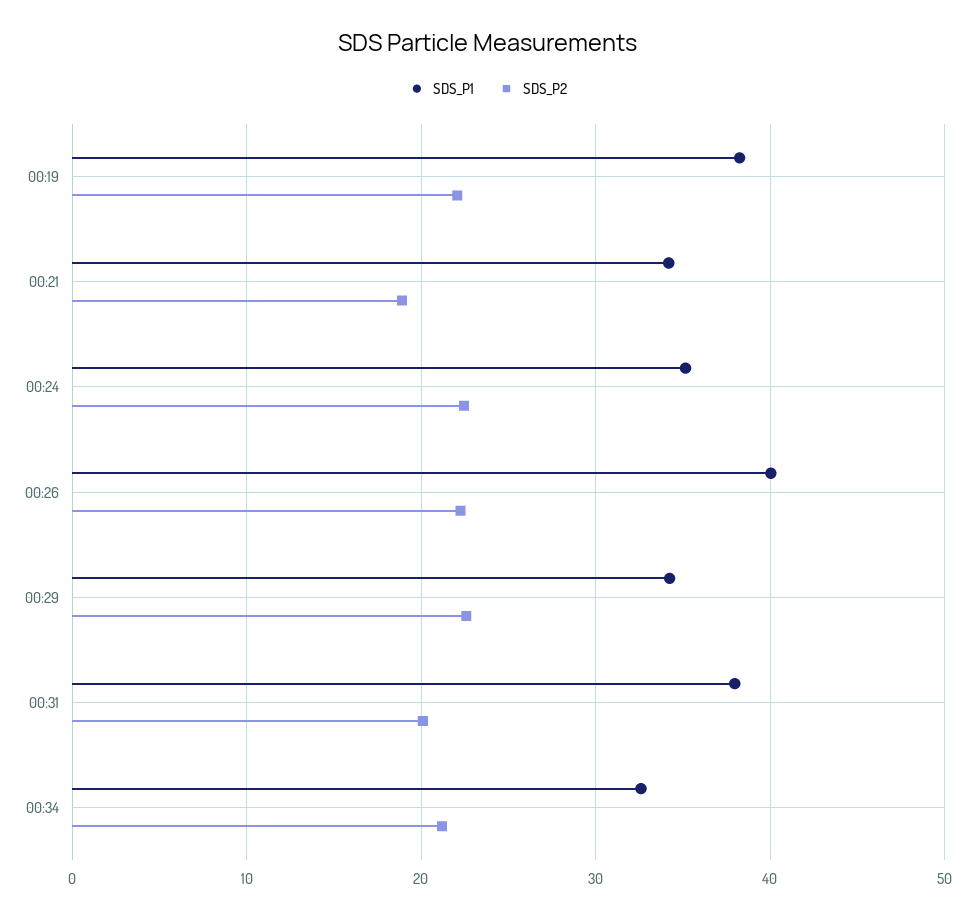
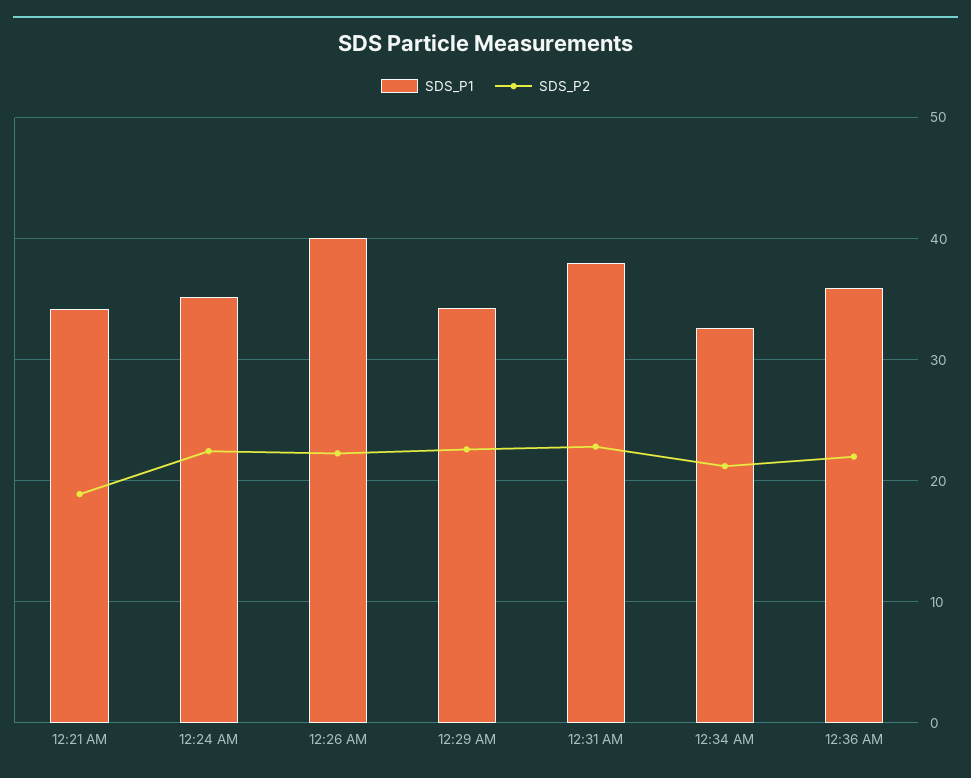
SDS_P1, 00:19: 38 -> none
SDS_P2, 00:19: 22 -> none
SDS_P2, 00:31: 20 -> 23
SDS_P1, 12:36 AM: none -> 36
SDS_P2, 12:36 AM: none -> 22

